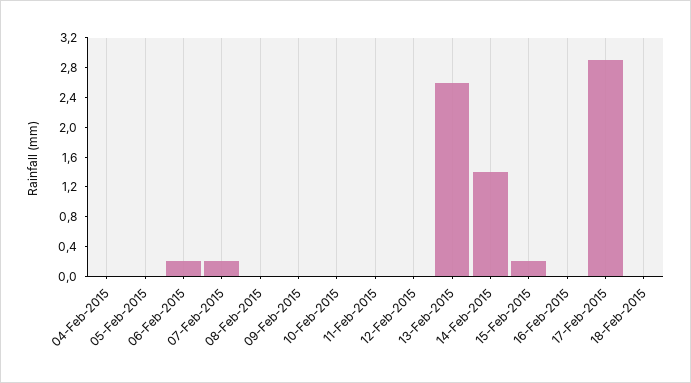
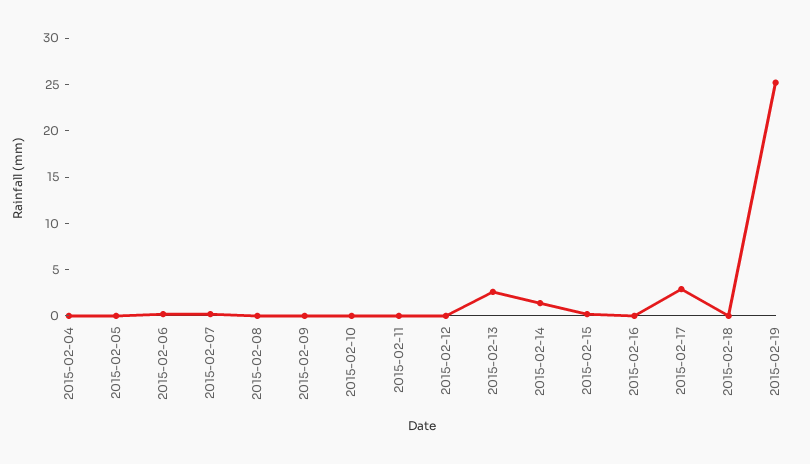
2015-02-19: none -> 25

